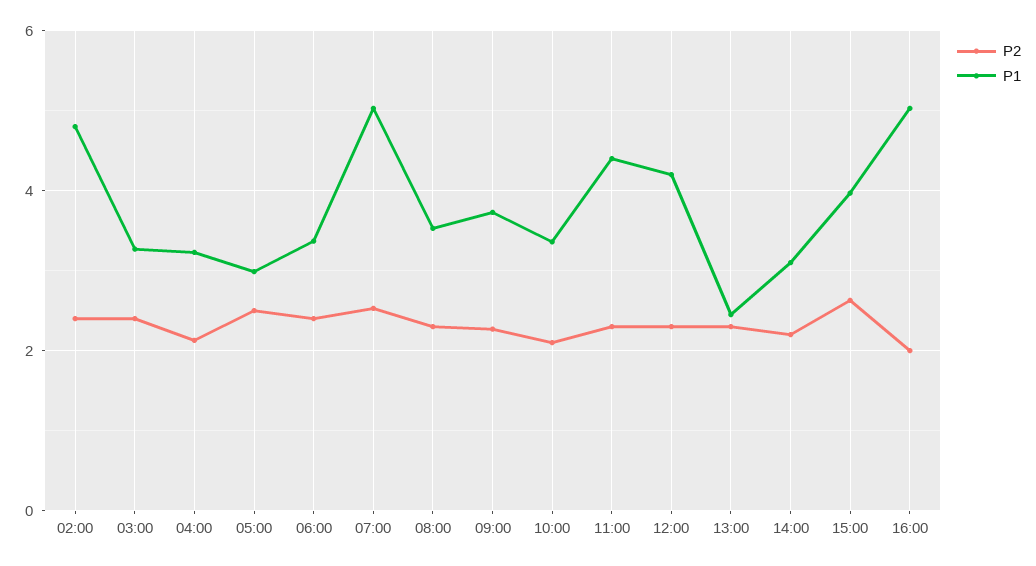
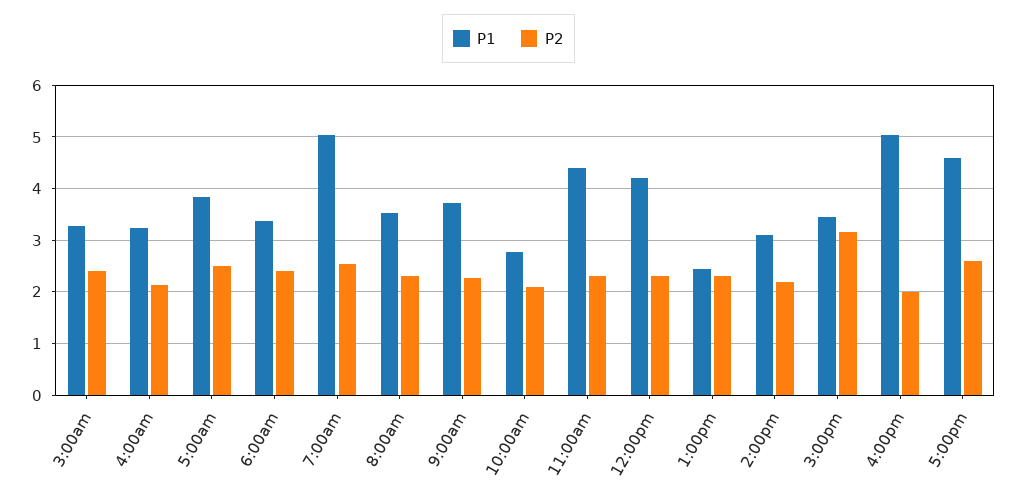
P2, 02:00: 2.4 -> none
P1, 02:00: 4.8 -> none
P1, 05:00: 3 -> 3.8
P1, 10:00: 3.4 -> 2.8
P2, 15:00: 2.6 -> 3.2
P1, 15:00: 4 -> 3.4
P1, 5:00pm: none -> 4.6
P2, 5:00pm: none -> 2.6

